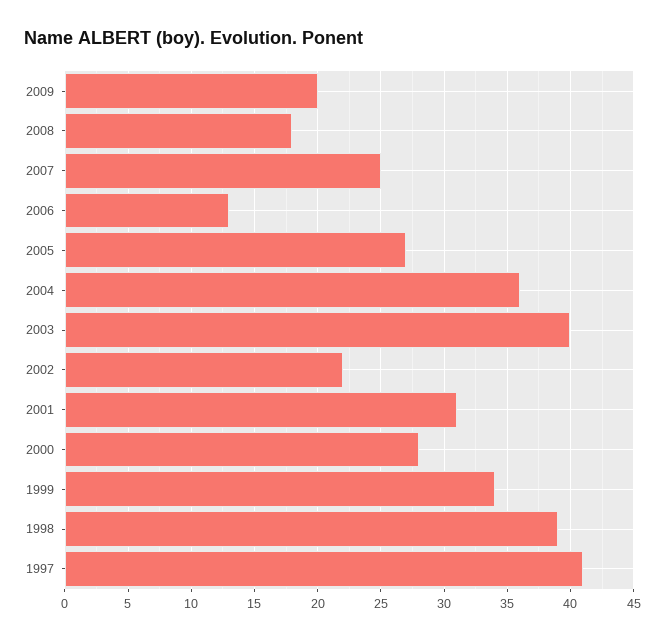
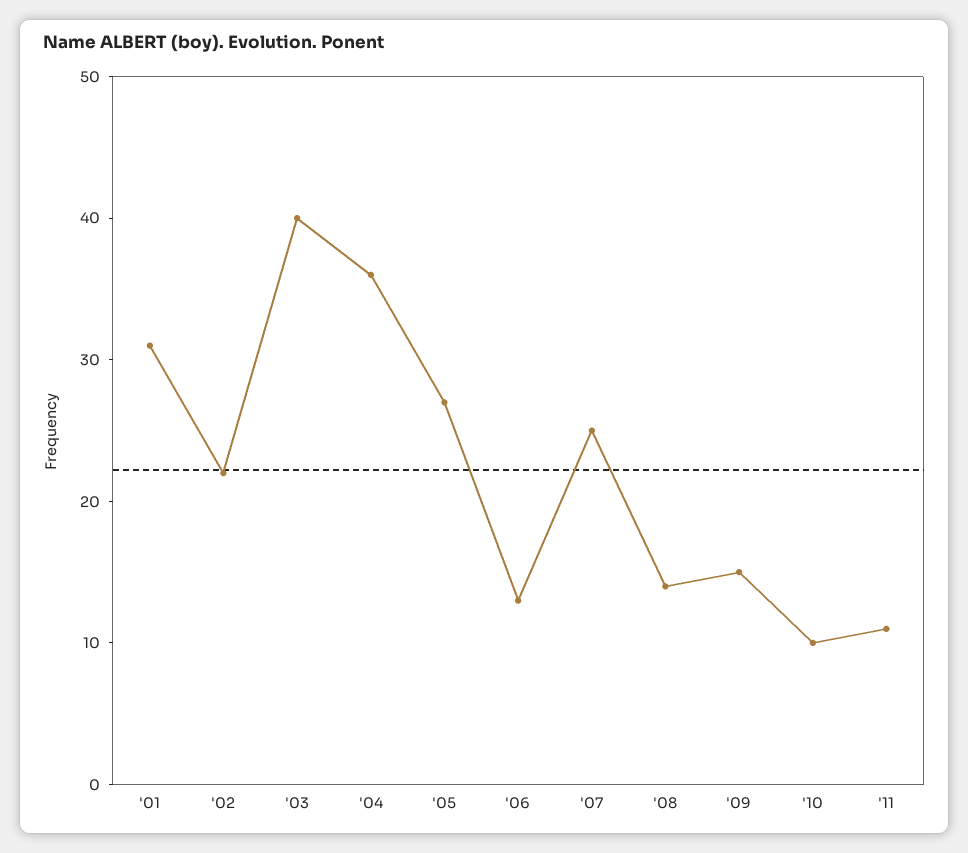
2009: 20 -> 15
2008: 18 -> 14
2000: 28 -> none
1999: 34 -> none
1998: 39 -> none
1997: 41 -> none
'10: none -> 10
'11: none -> 11

